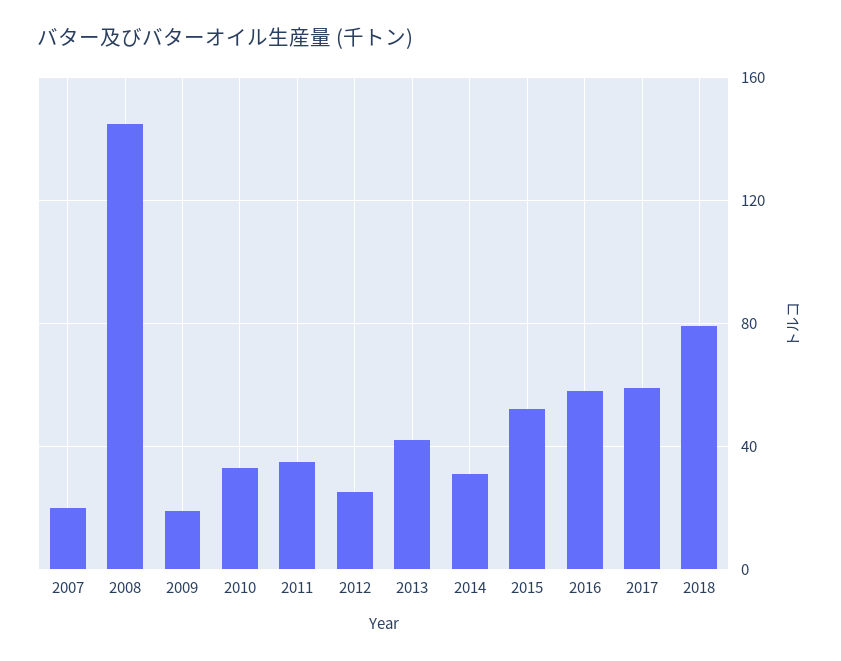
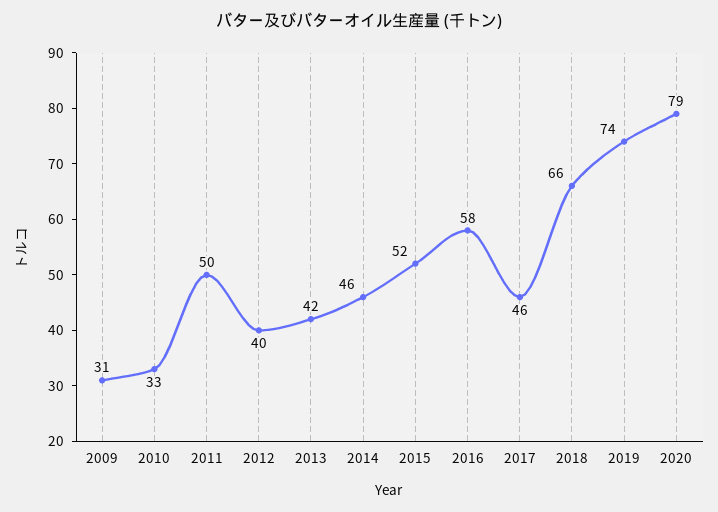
2007: 20 -> none
2008: 145 -> none
2009: 20 -> 31
2011: 35 -> 50
2012: 25 -> 40
2014: 30 -> 46
2017: 60 -> 46
2018: 80 -> 66
2019: none -> 74
2020: none -> 79

